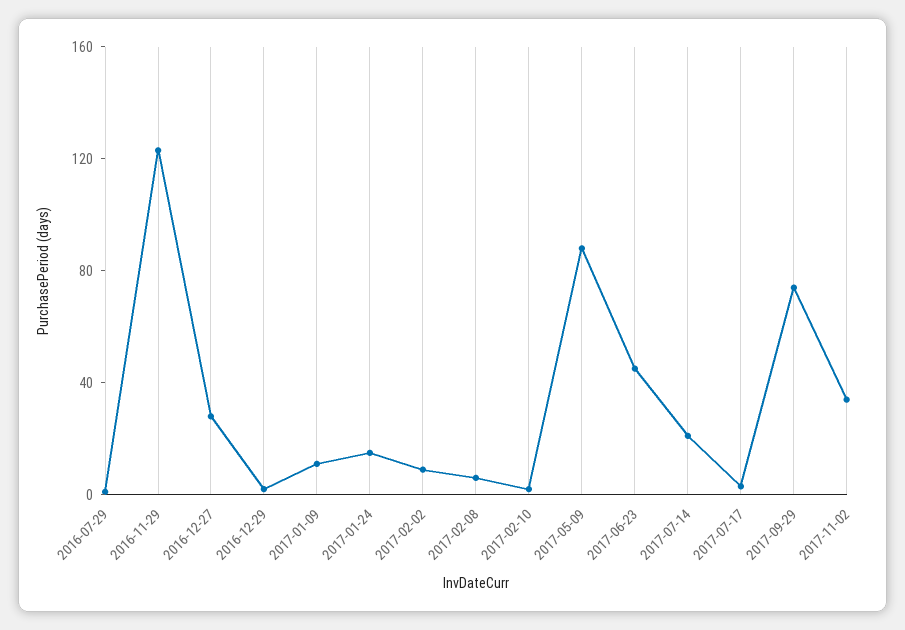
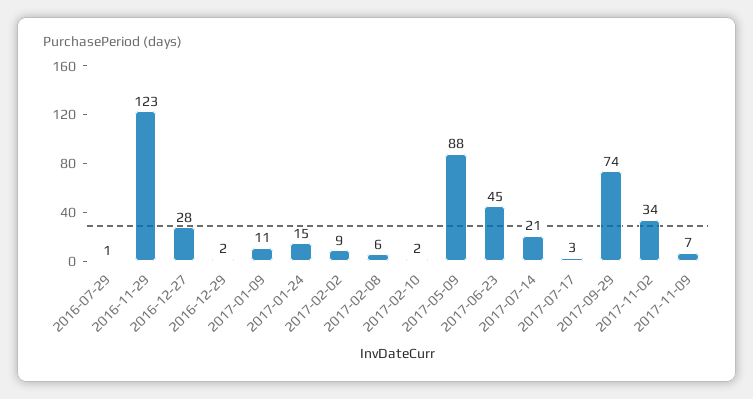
2017-11-09: none -> 7

